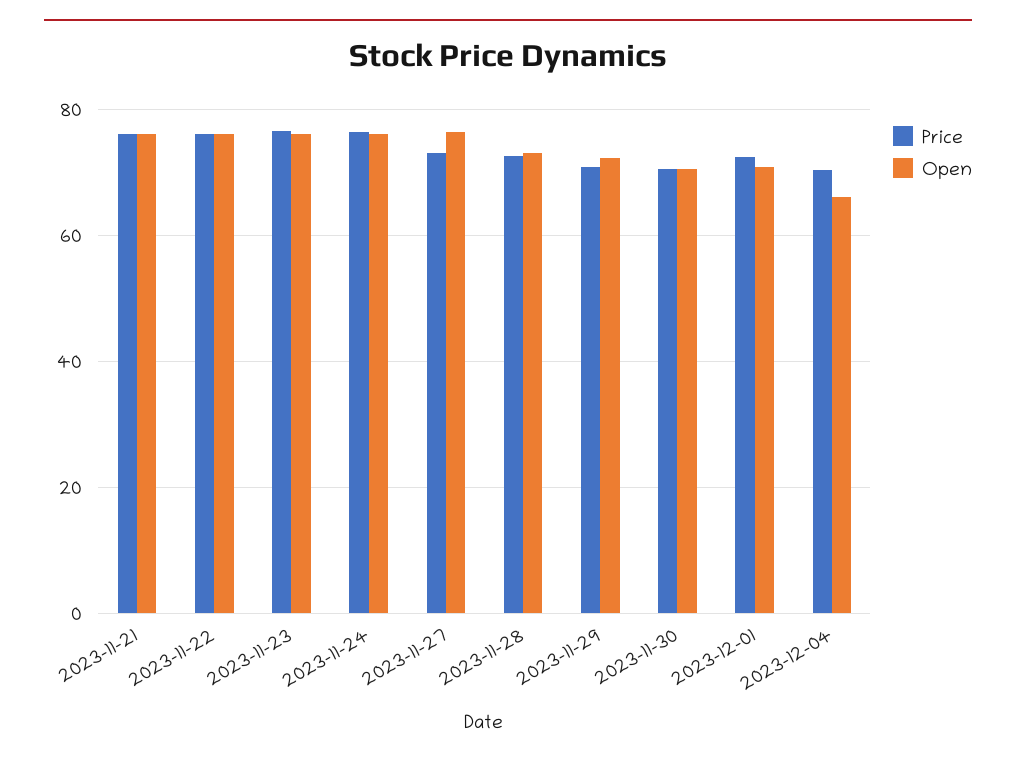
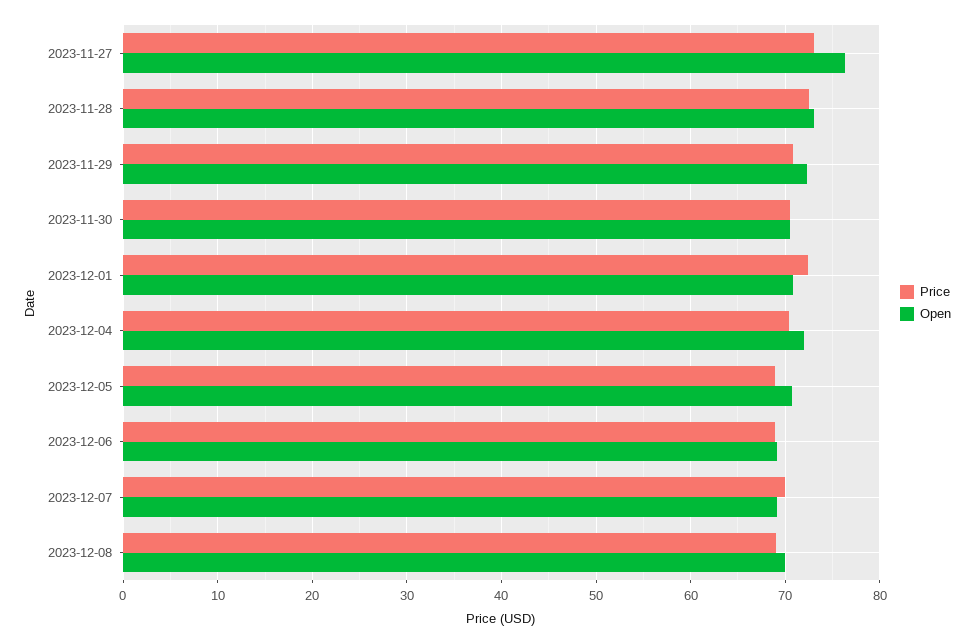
Price, 2023-11-21: 76 -> none
Open, 2023-11-21: 76 -> none
Price, 2023-11-22: 76 -> none
Open, 2023-11-22: 76 -> none
Price, 2023-11-23: 76 -> none
Open, 2023-11-23: 76 -> none
Price, 2023-11-24: 76 -> none
Open, 2023-11-24: 76 -> none
Open, 2023-12-04: 66 -> 72
Price, 2023-12-05: none -> 69
Open, 2023-12-05: none -> 71
Price, 2023-12-06: none -> 69
Open, 2023-12-06: none -> 69
Price, 2023-12-07: none -> 70
Open, 2023-12-07: none -> 69
Price, 2023-12-08: none -> 69
Open, 2023-12-08: none -> 70

